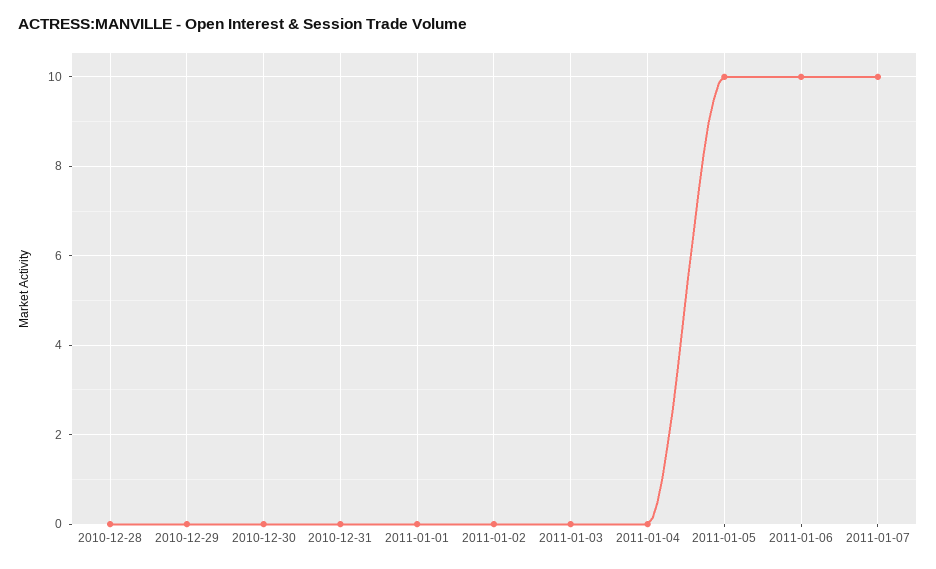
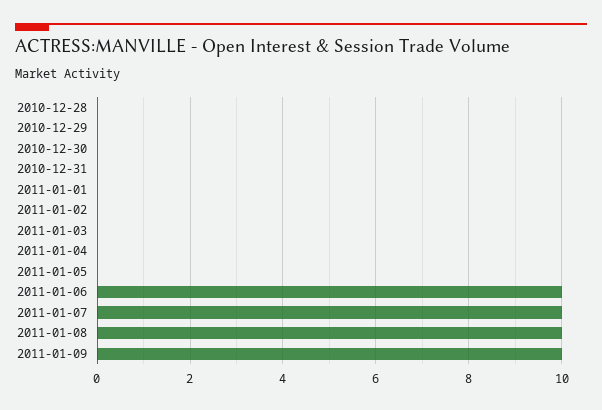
2011-01-05: 10 -> 0
2011-01-08: none -> 10
2011-01-09: none -> 10

